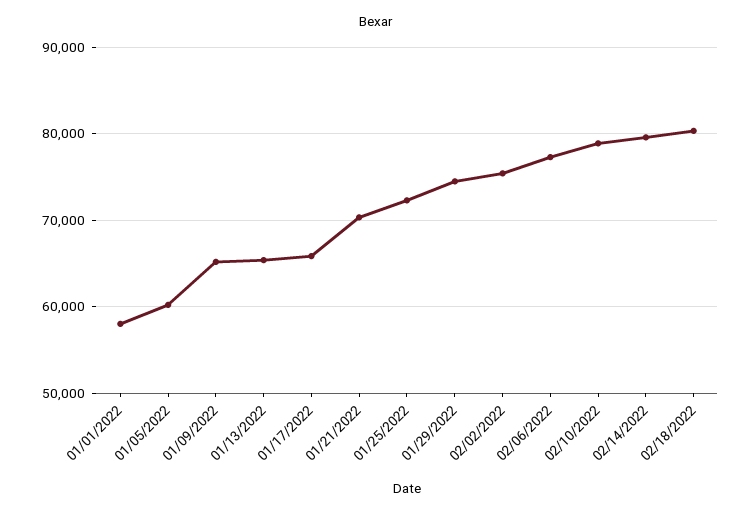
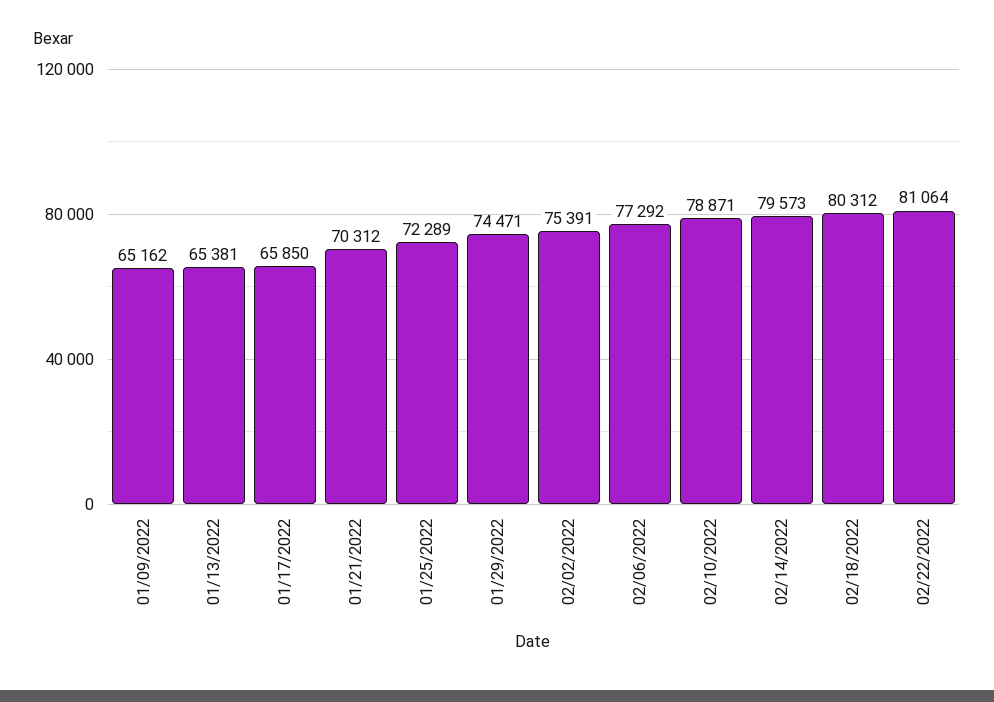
01/01/2022: 58000 -> none
01/05/2022: 60000 -> none
02/22/2022: none -> 81064

